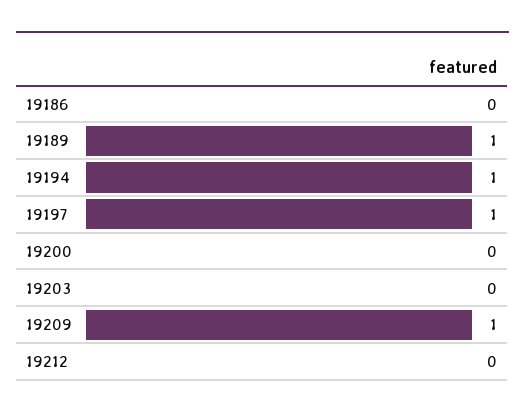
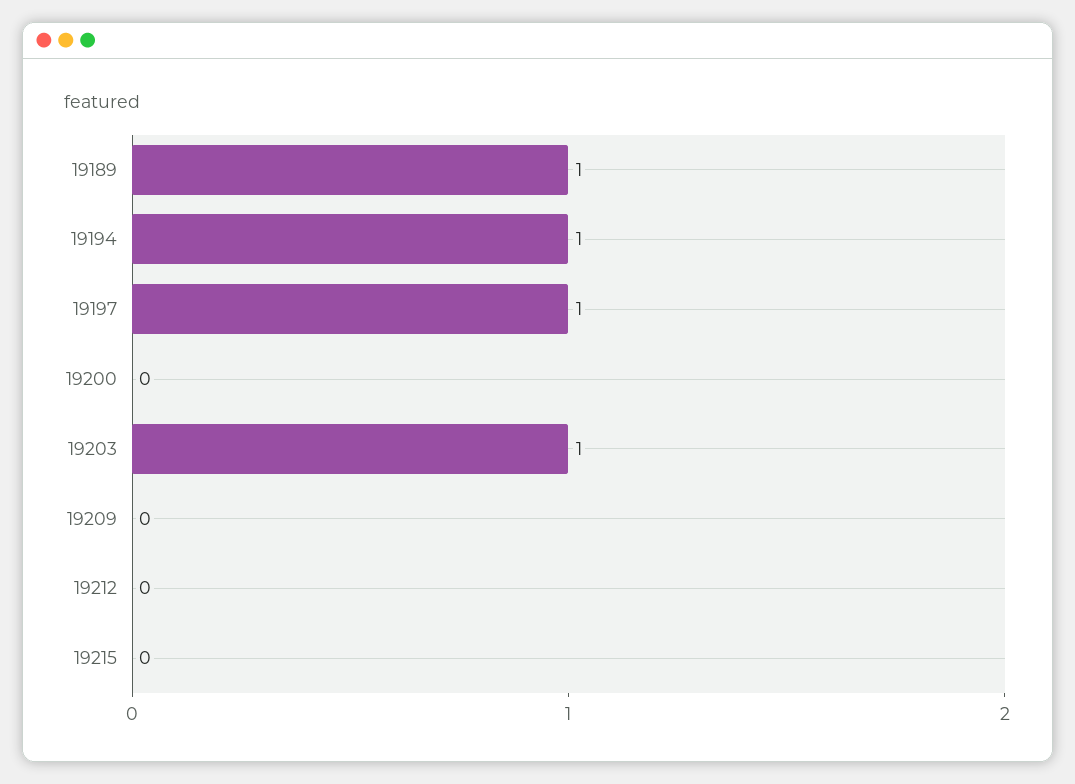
19186: 0 -> none
19203: 0 -> 1
19209: 1 -> 0
19215: none -> 0

